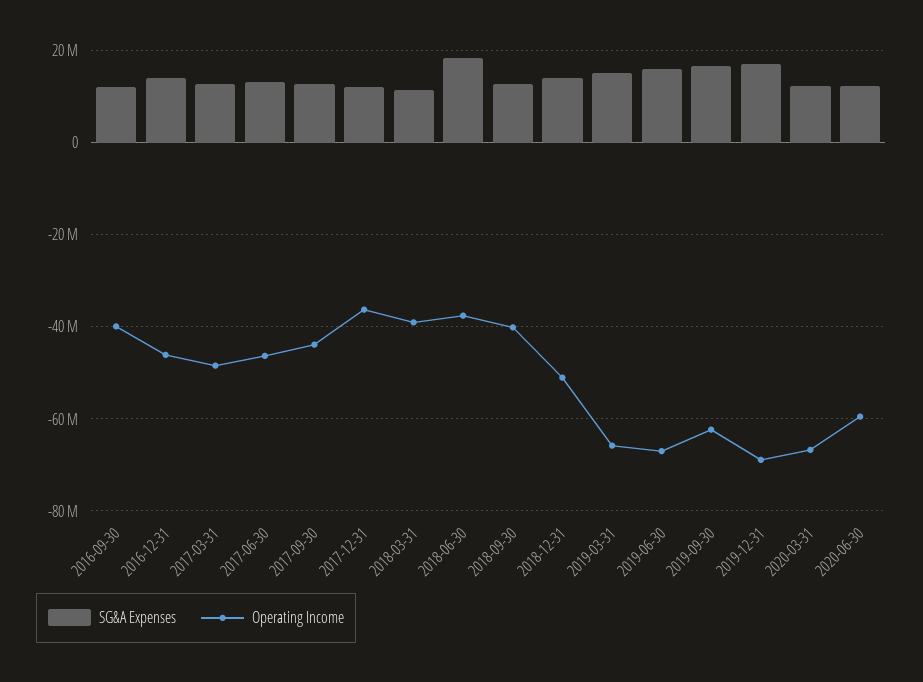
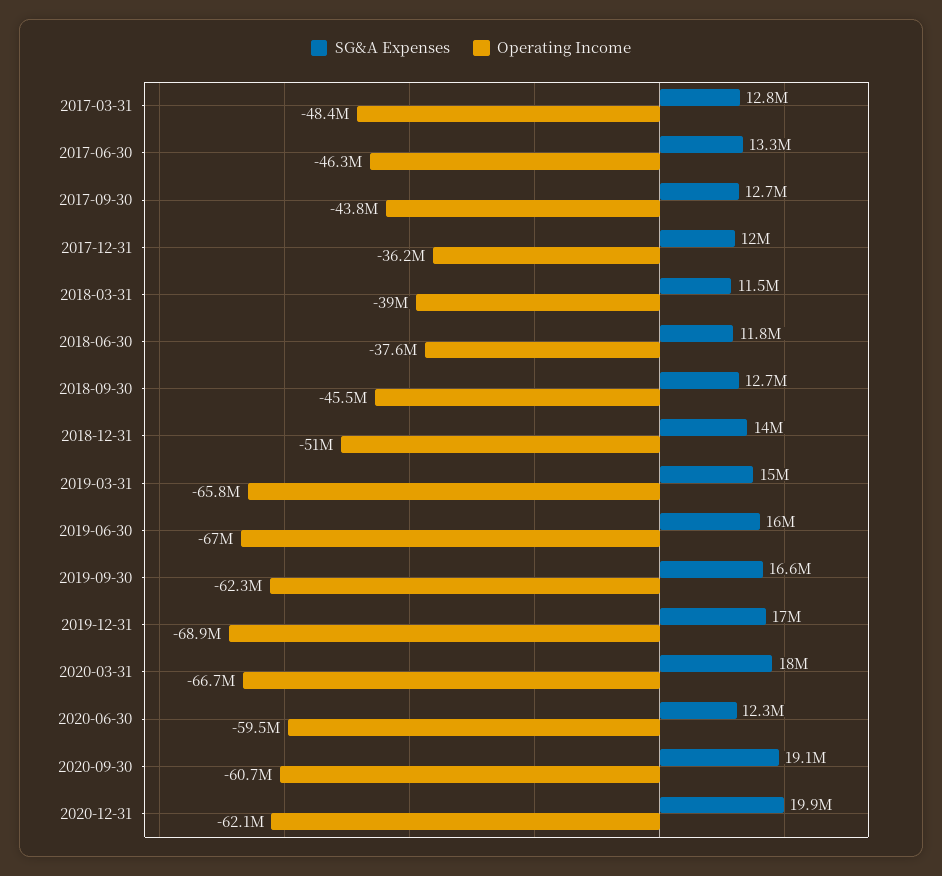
SG&A Expenses, 2016-09-30: 12000000 -> none
Operating Income, 2016-09-30: -40000000 -> none
SG&A Expenses, 2016-12-31: 14000000 -> none
Operating Income, 2016-12-31: -46000000 -> none
SG&A Expenses, 2018-06-30: 18000000 -> 11800000
Operating Income, 2018-09-30: -40000000 -> -45500000
SG&A Expenses, 2020-03-31: 12000000 -> 18000000
SG&A Expenses, 2020-09-30: none -> 19100000
Operating Income, 2020-09-30: none -> -60700000
SG&A Expenses, 2020-12-31: none -> 19900000
Operating Income, 2020-12-31: none -> -62100000

